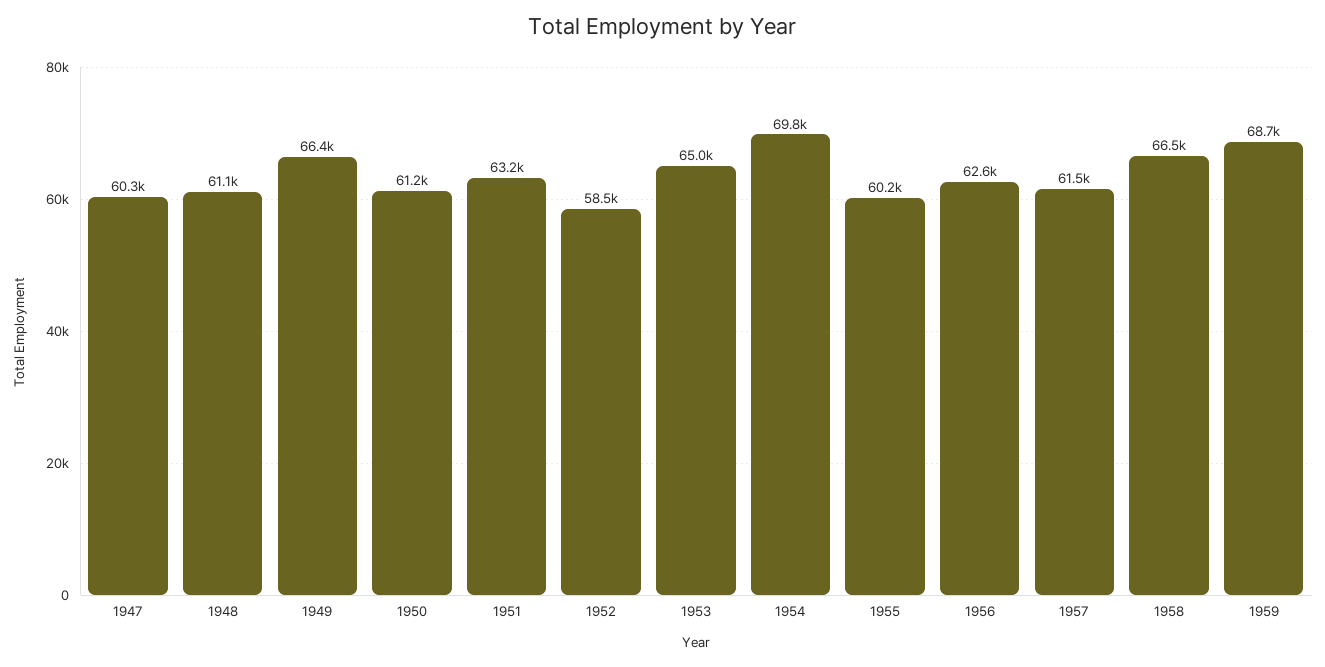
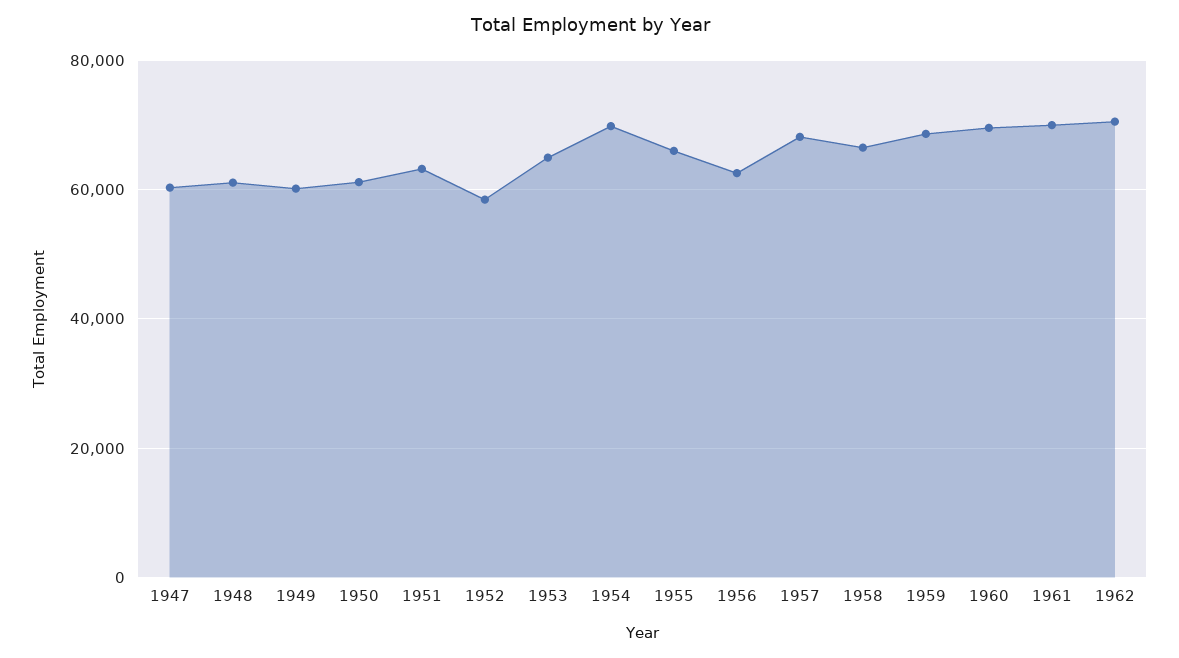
1949: 66400 -> 60000
1955: 60200 -> 66000
1957: 61500 -> 68000
1960: none -> 70000
1961: none -> 70000
1962: none -> 70000

